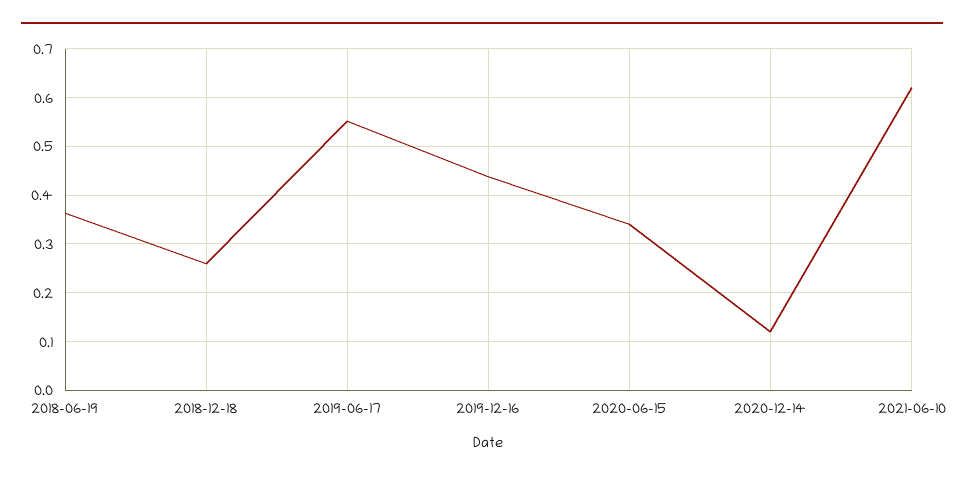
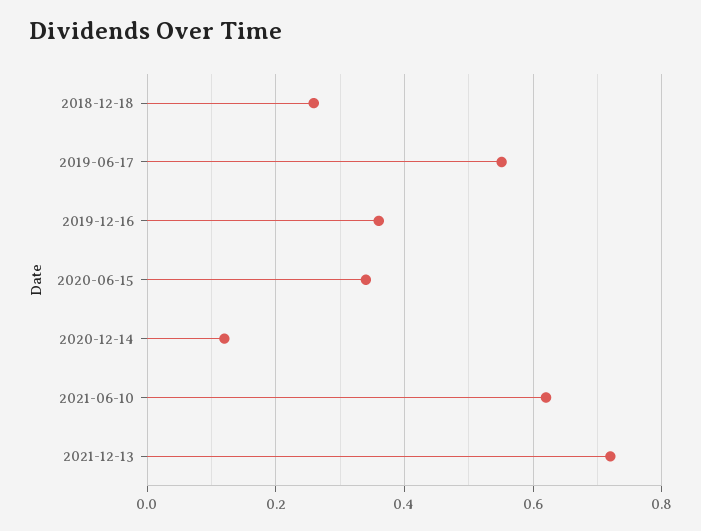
2018-06-19: 0.36 -> none
2019-12-16: 0.44 -> 0.36
2021-12-13: none -> 0.72

